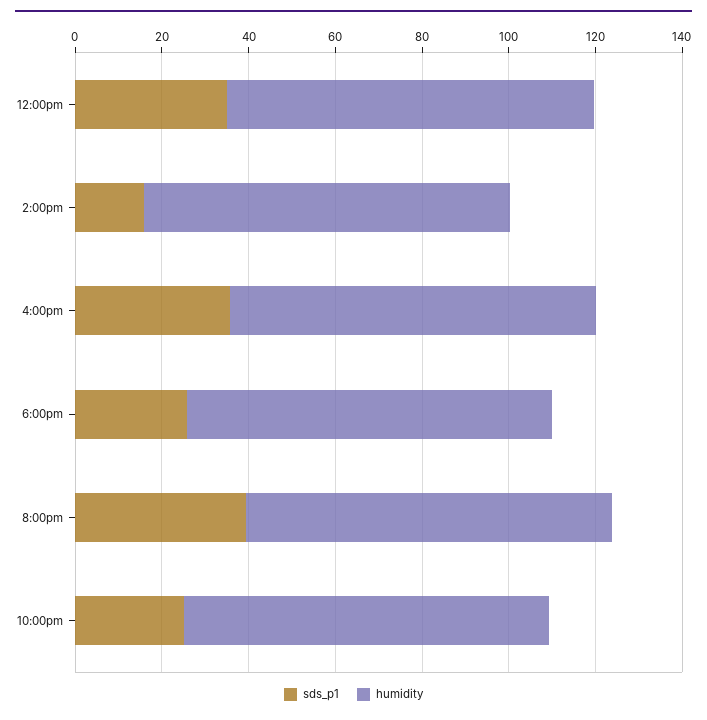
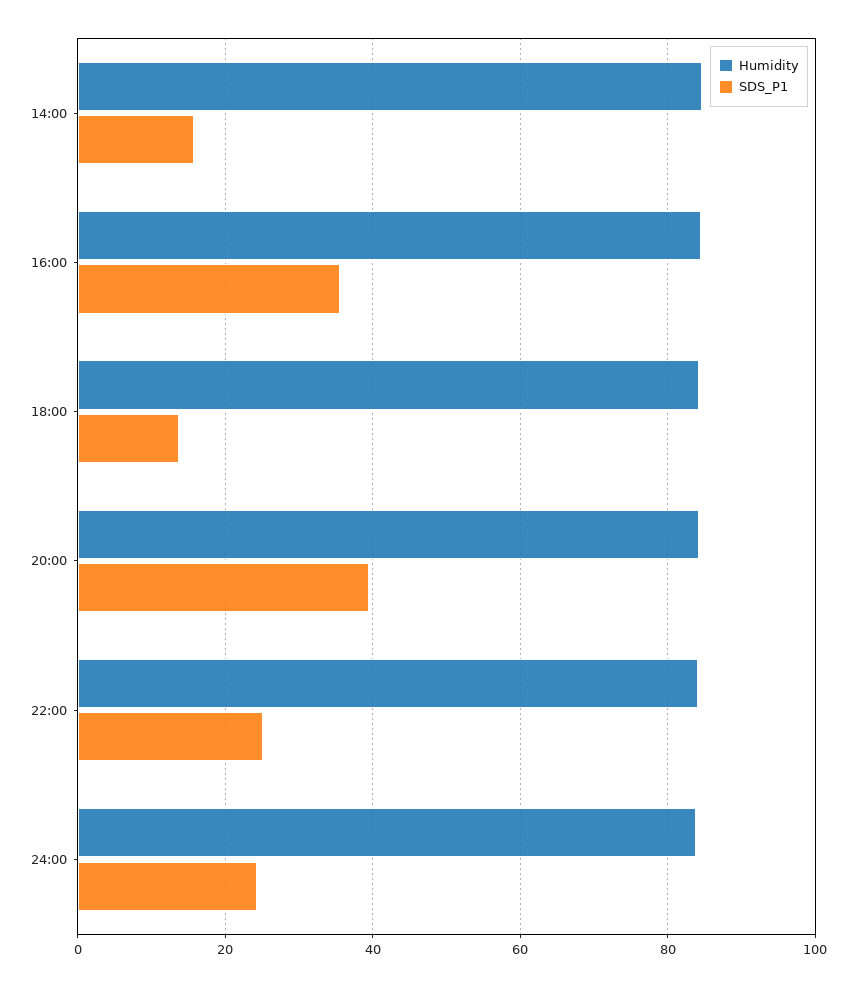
sds_p1, 12:00pm: 35 -> none
humidity, 12:00pm: 85 -> none
sds_p1, 6:00pm: 25 -> 14
humidity, 24:00: none -> 84
sds_p1, 24:00: none -> 24

